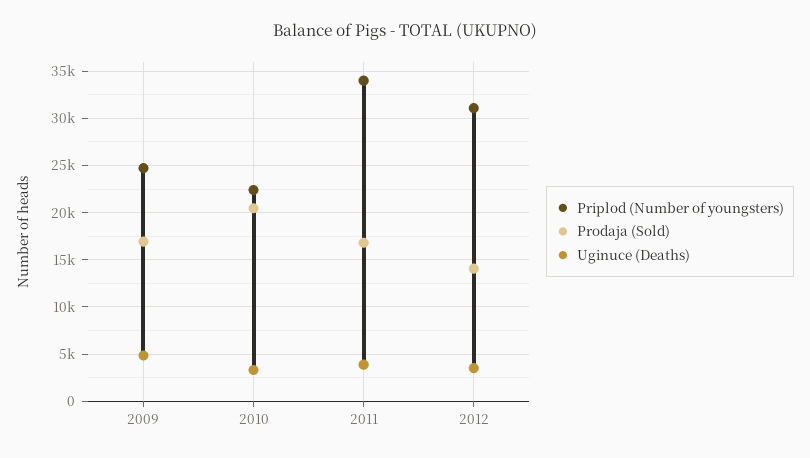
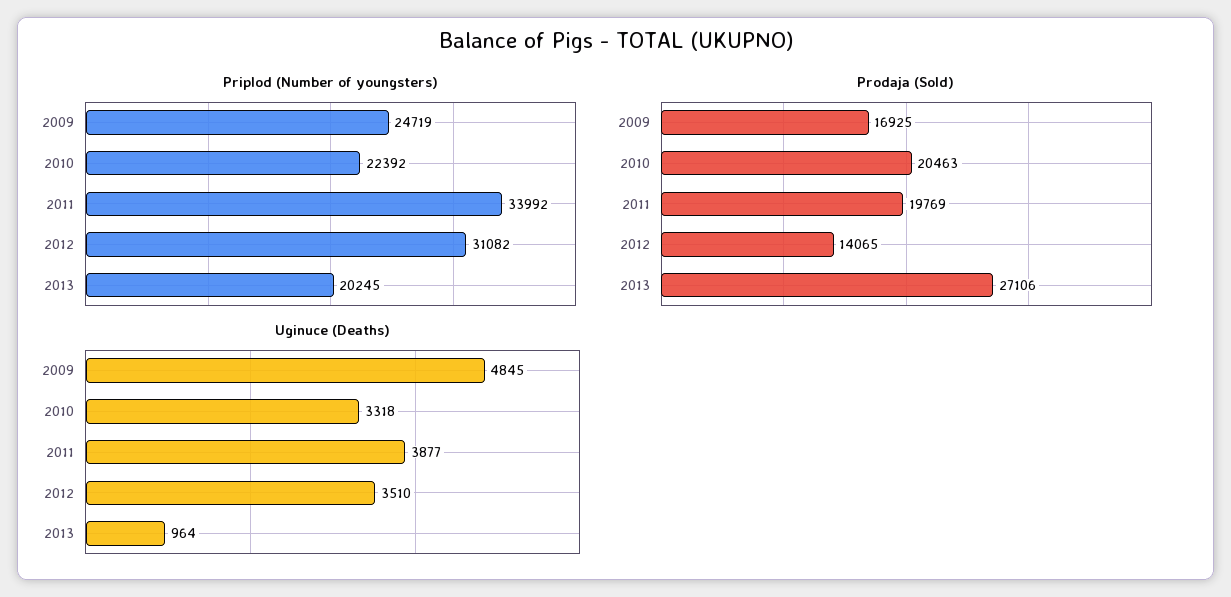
Prodaja (Sold), 2011: 17000 -> 19769
Priplod (Number of youngsters), 2013: none -> 20245
Prodaja (Sold), 2013: none -> 27106
Uginuce (Deaths), 2013: none -> 964

